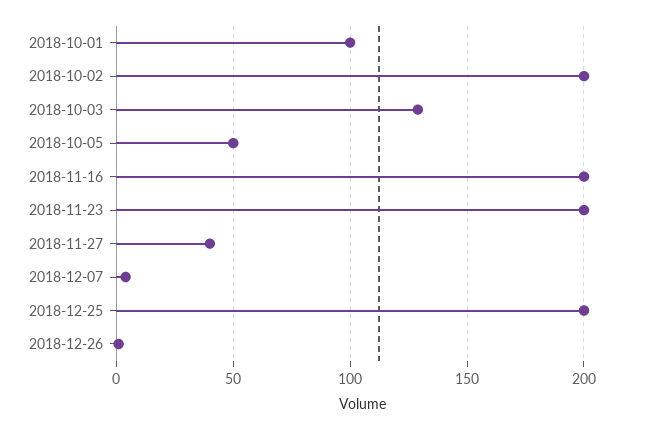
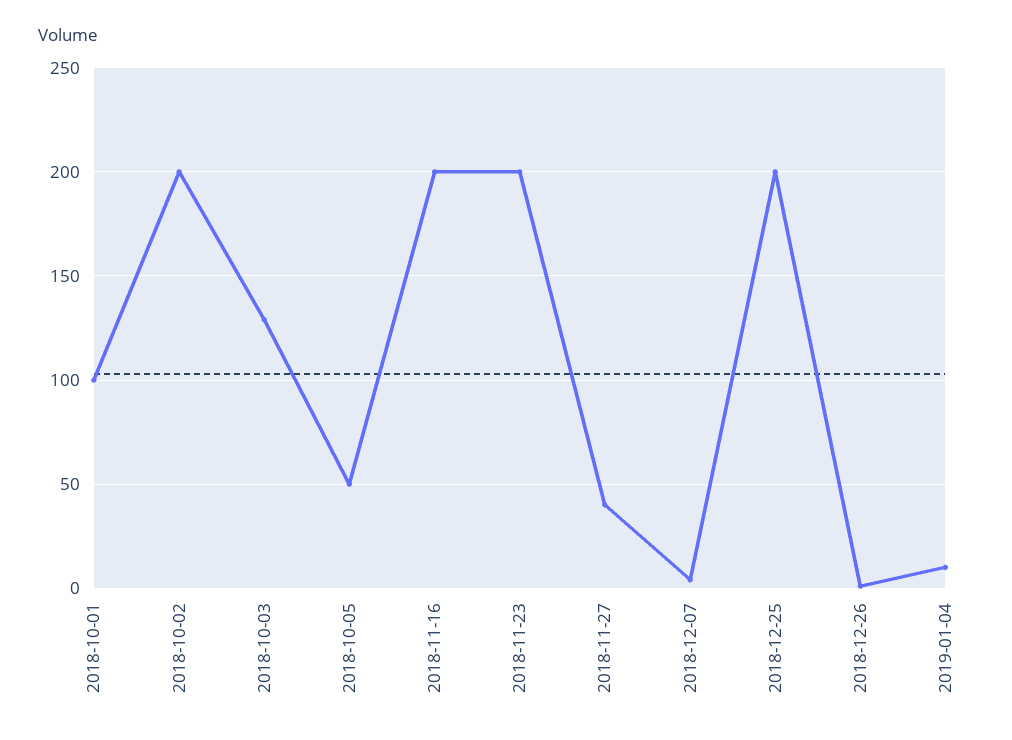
2019-01-04: none -> 10

